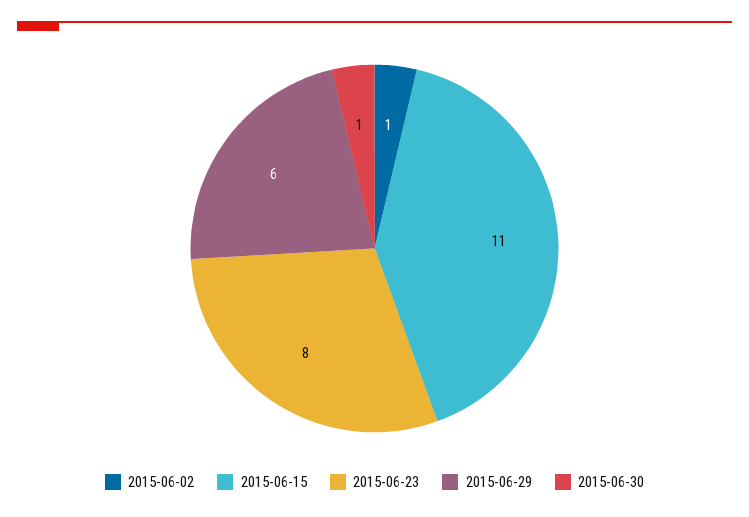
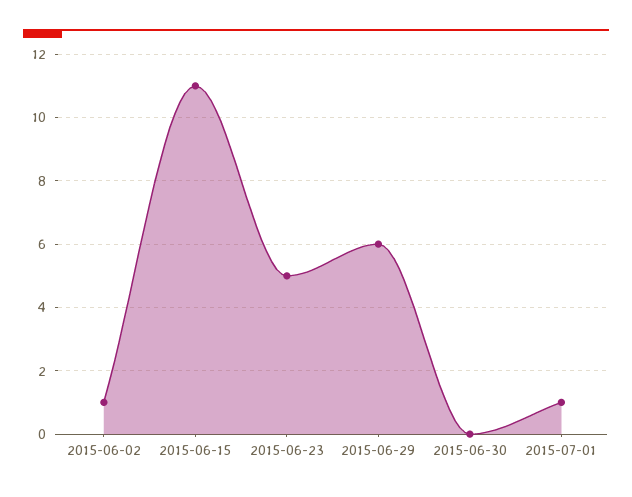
2015-06-23: 8 -> 5
2015-06-30: 1 -> 0
2015-07-01: none -> 1

